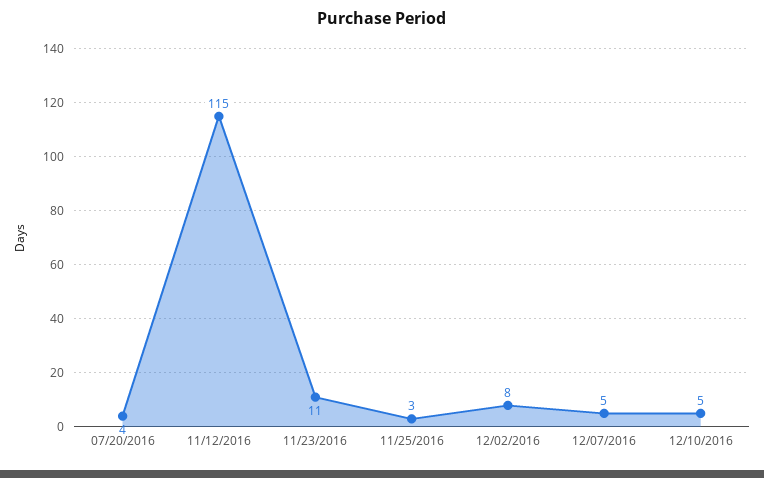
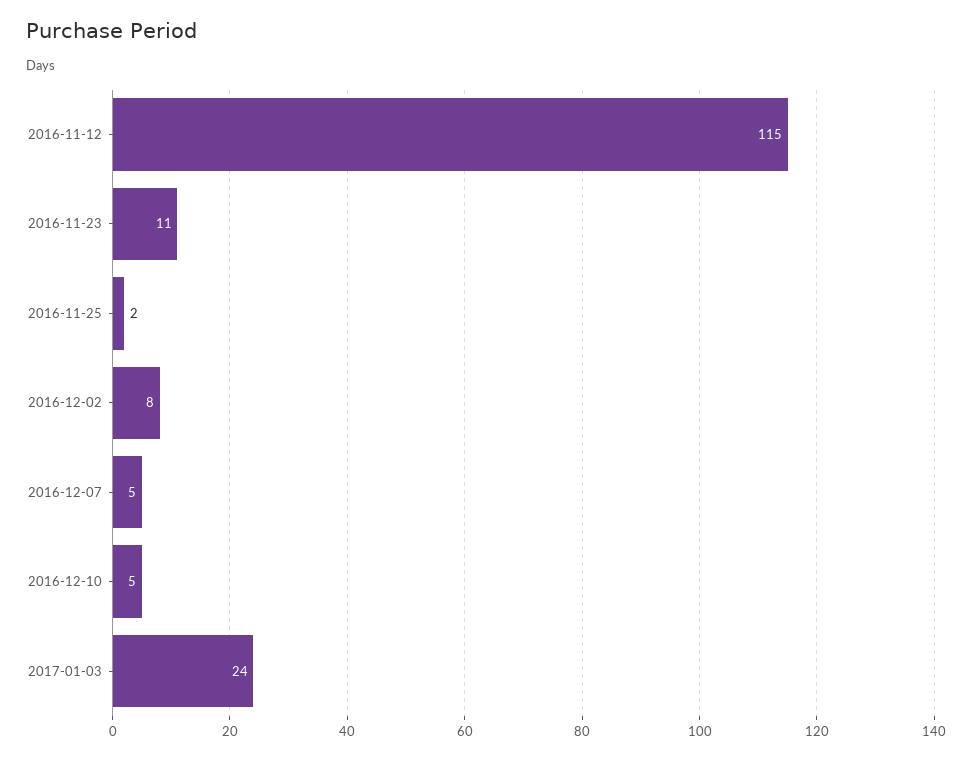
07/20/2016: 4 -> none
11/25/2016: 3 -> 2
2017-01-03: none -> 24

